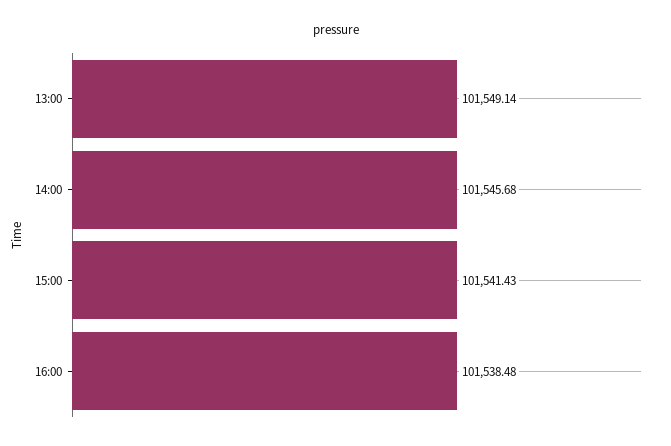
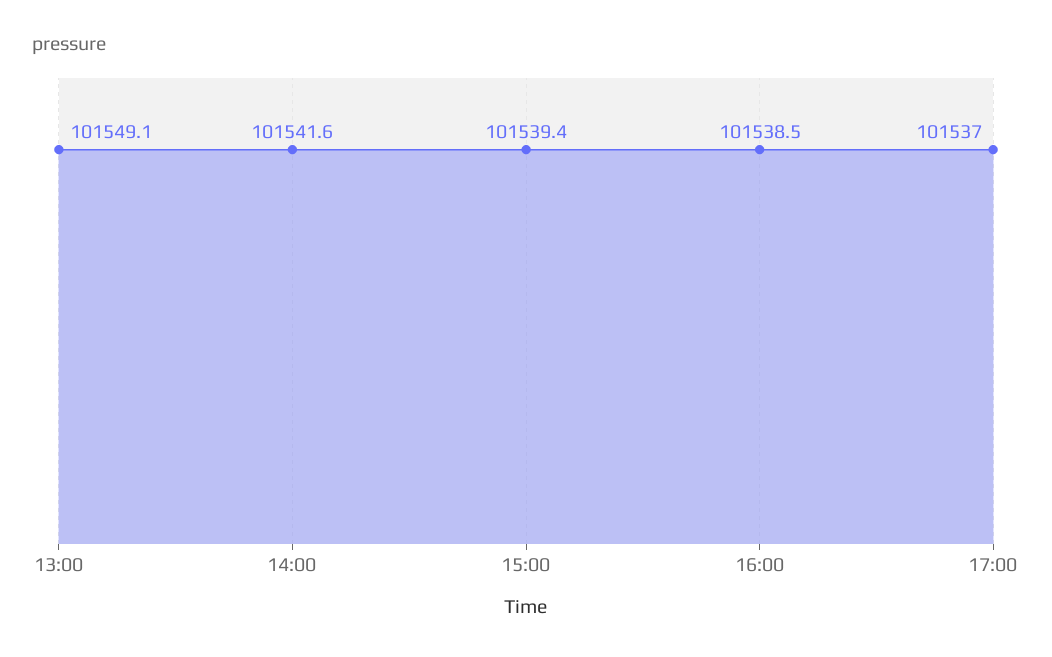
14:00: 101545.68 -> 101541.6
15:00: 101541.43 -> 101539.4
17:00: none -> 101537

